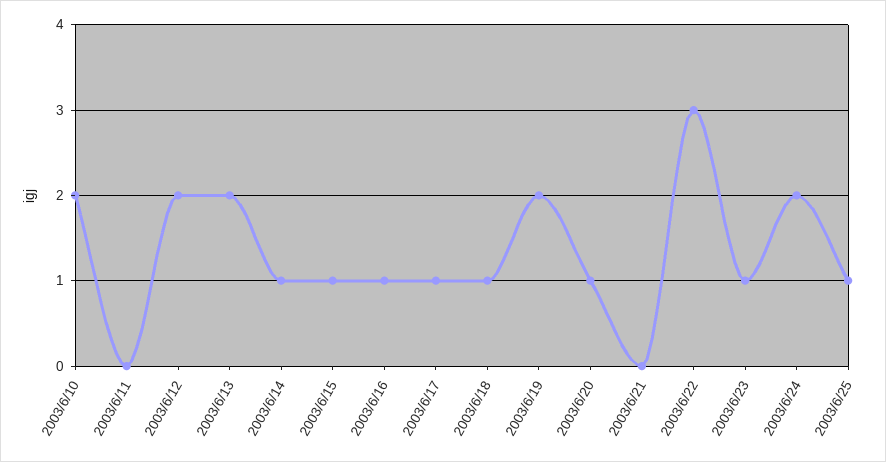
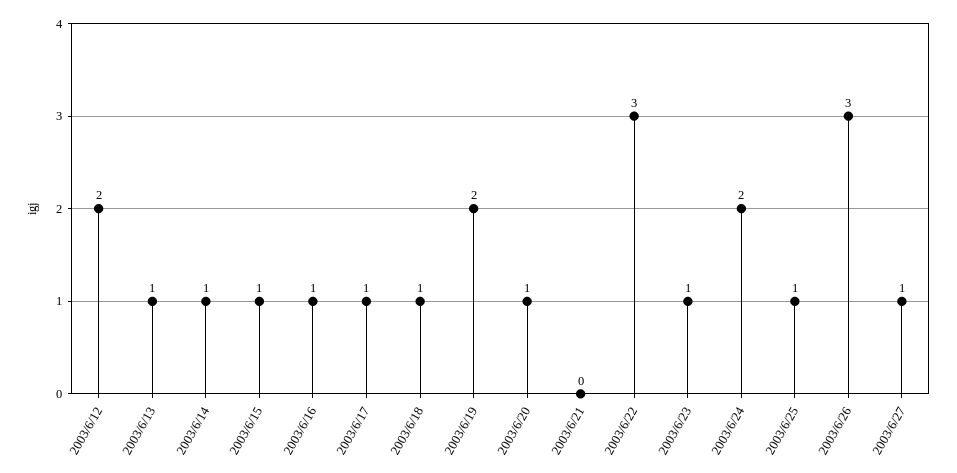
2003/6/10: 2 -> none
2003/6/11: 0 -> none
2003/6/13: 2 -> 1
2003/6/26: none -> 3
2003/6/27: none -> 1

